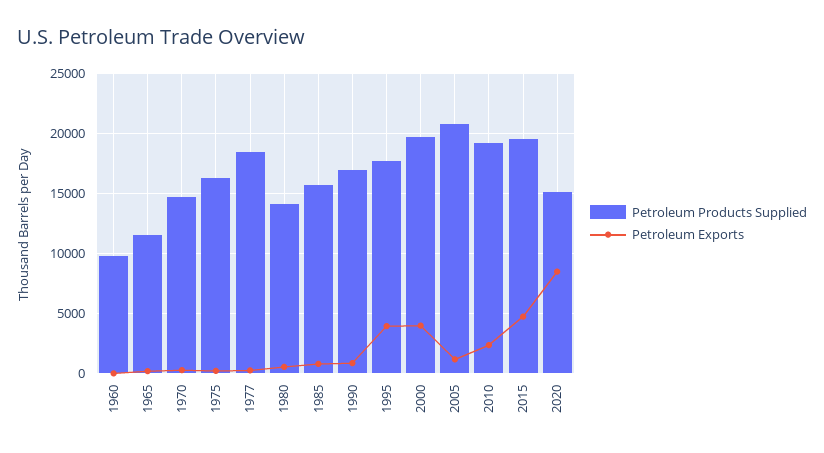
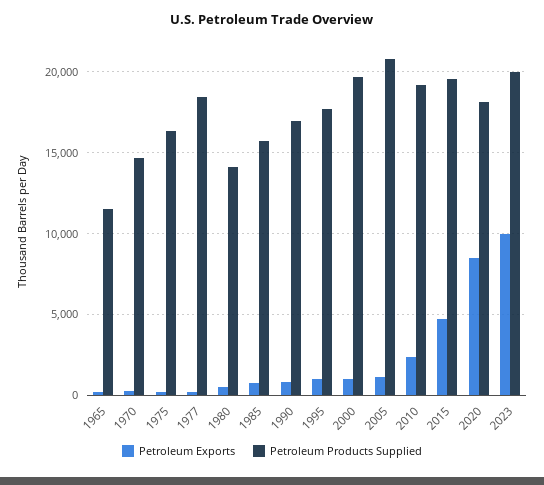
Petroleum Products Supplied, 1960: 10000 -> none
Petroleum Exports, 1960: 0 -> none
Petroleum Exports, 1995: 4000 -> 1000
Petroleum Exports, 2000: 4000 -> 1000
Petroleum Products Supplied, 2020: 15000 -> 18000
Petroleum Exports, 2023: none -> 10000
Petroleum Products Supplied, 2023: none -> 20000

